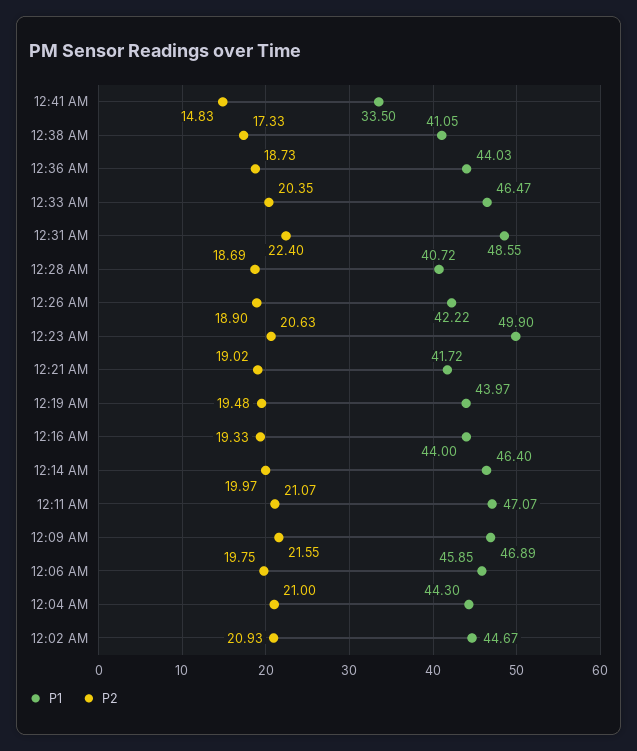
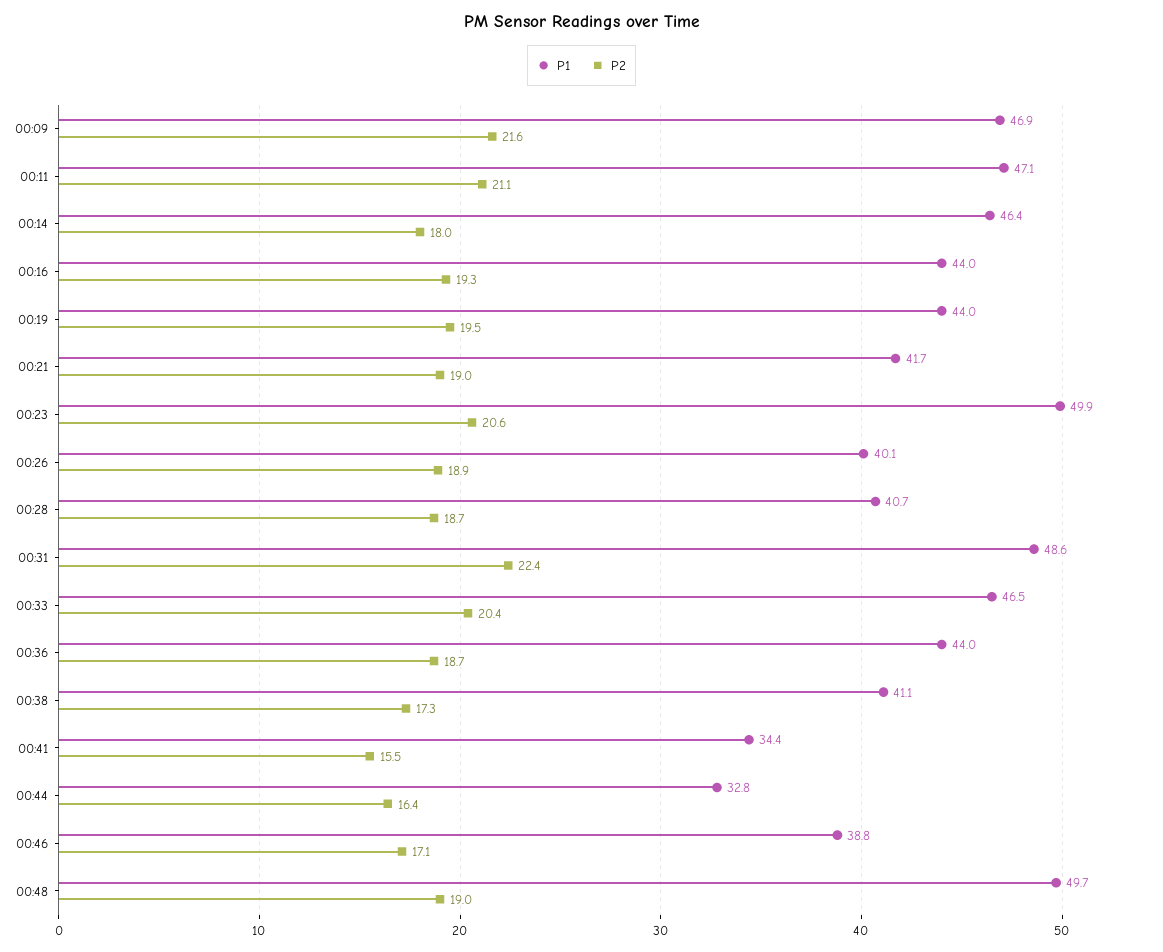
P1, 12:41 AM: 33.5 -> 34.4
P2, 12:41 AM: 14.83 -> 15.5
P1, 12:26 AM: 42.22 -> 40.1
P2, 12:14 AM: 19.97 -> 18
P1, 12:06 AM: 45.85 -> none
P2, 12:06 AM: 19.75 -> none
P1, 12:04 AM: 44.3 -> none
P2, 12:04 AM: 21 -> none
P1, 12:02 AM: 44.67 -> none
P2, 12:02 AM: 20.93 -> none
P1, 00:44: none -> 32.8
P2, 00:44: none -> 16.4
P1, 00:46: none -> 38.8
P2, 00:46: none -> 17.1
P1, 00:48: none -> 49.7
P2, 00:48: none -> 19

